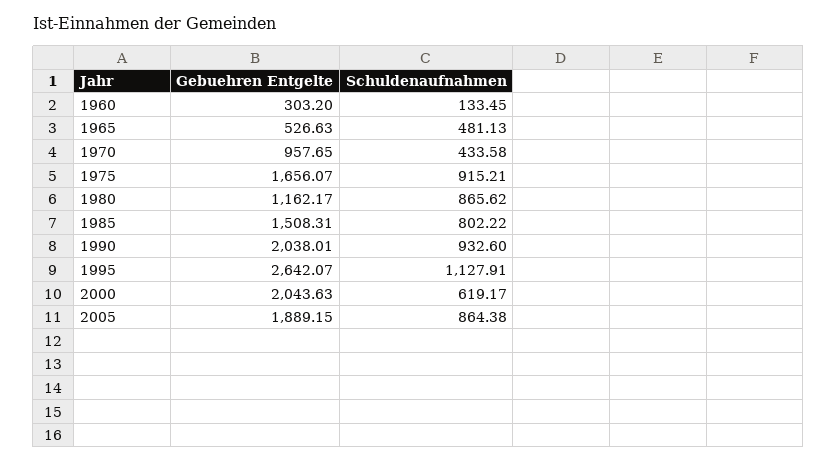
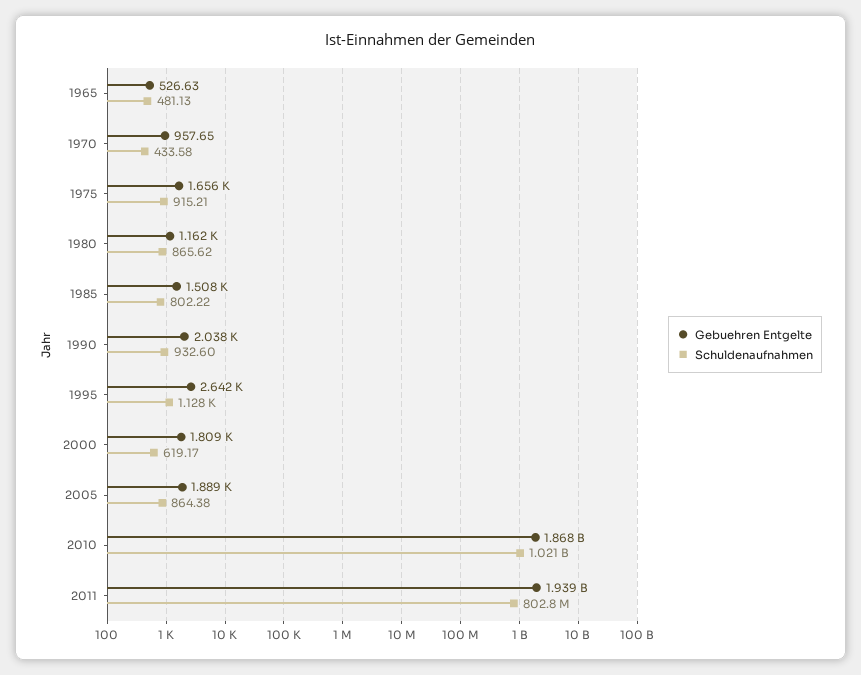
Gebuehren Entgelte, 1960: 303.2 -> none
Schuldenaufnahmen, 1960: 133.45 -> none
Gebuehren Entgelte, 2000: 2043.63 -> 1809
Gebuehren Entgelte, 2010: none -> 1868000000
Schuldenaufnahmen, 2010: none -> 1021000000
Gebuehren Entgelte, 2011: none -> 1939000000
Schuldenaufnahmen, 2011: none -> 802800000

